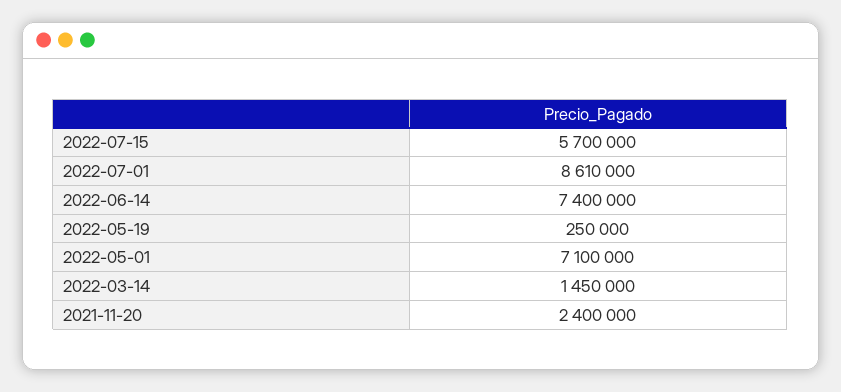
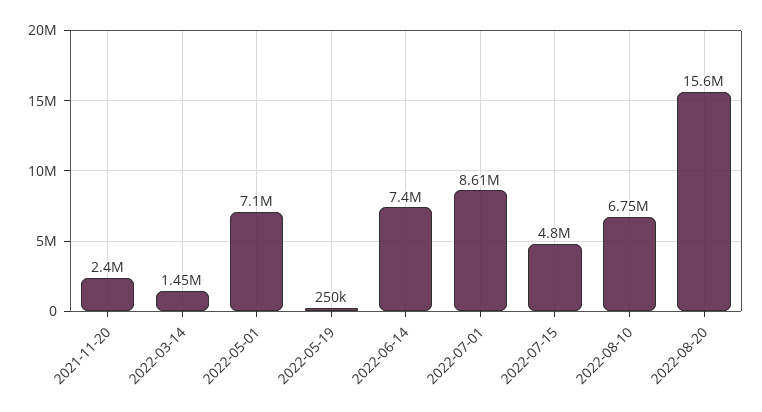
2022-07-15: 5700000 -> 4800000
2022-08-10: none -> 6750000
2022-08-20: none -> 15600000

